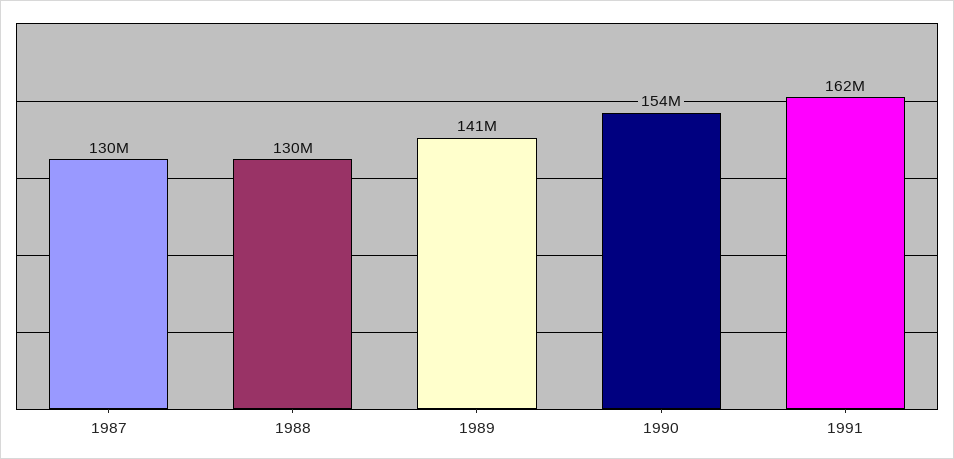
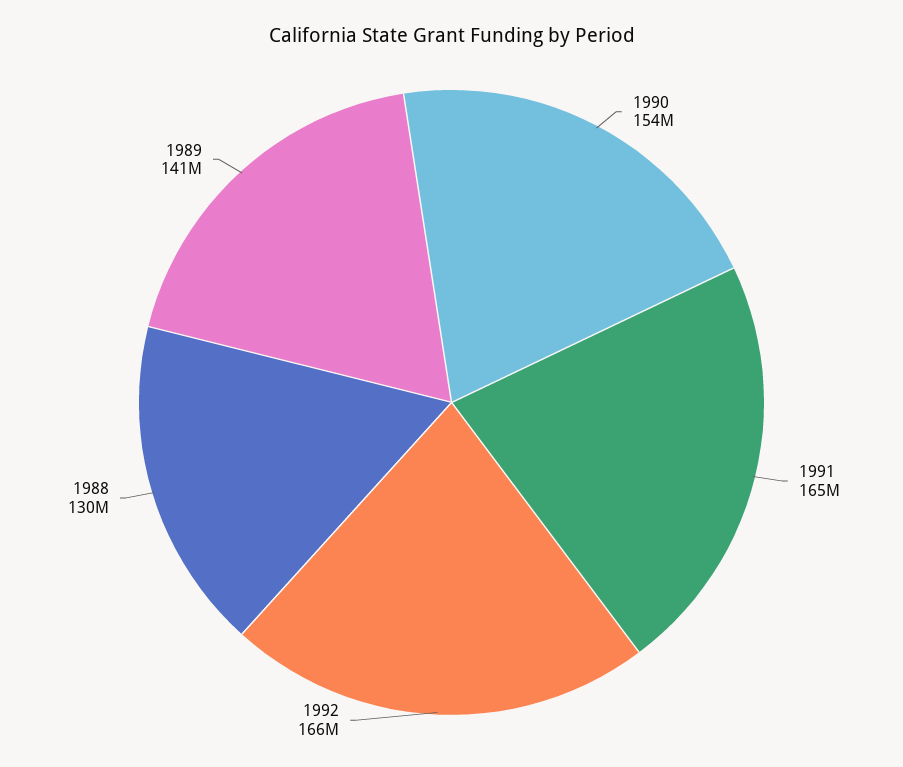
1987: 130000000 -> none
1991: 162000000 -> 165000000
1992: none -> 166000000

